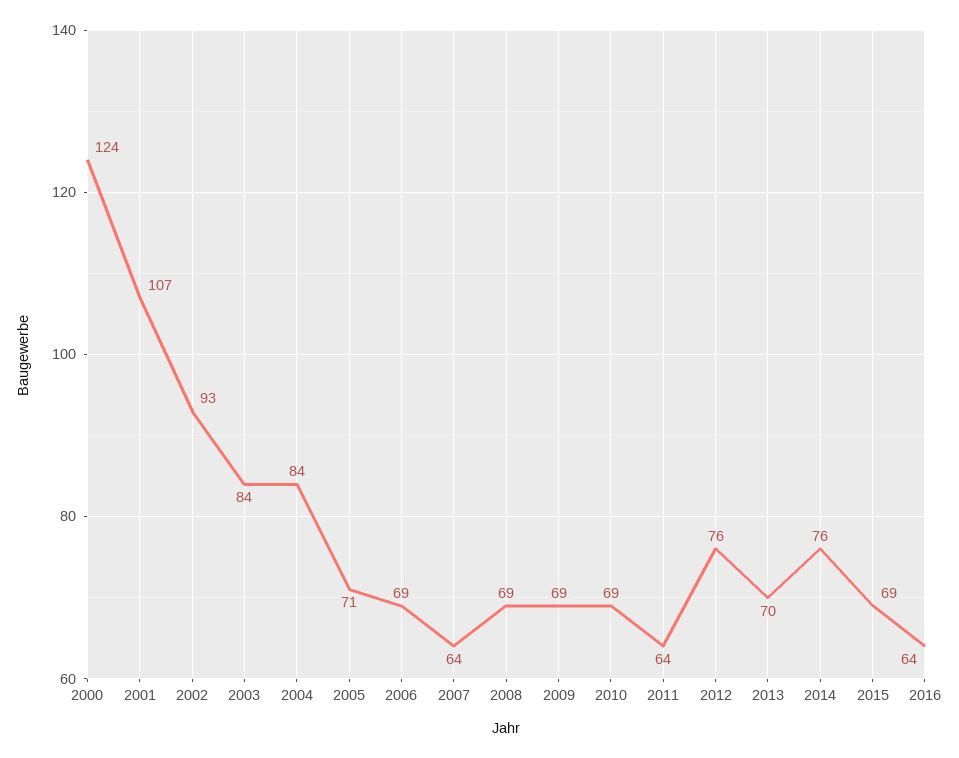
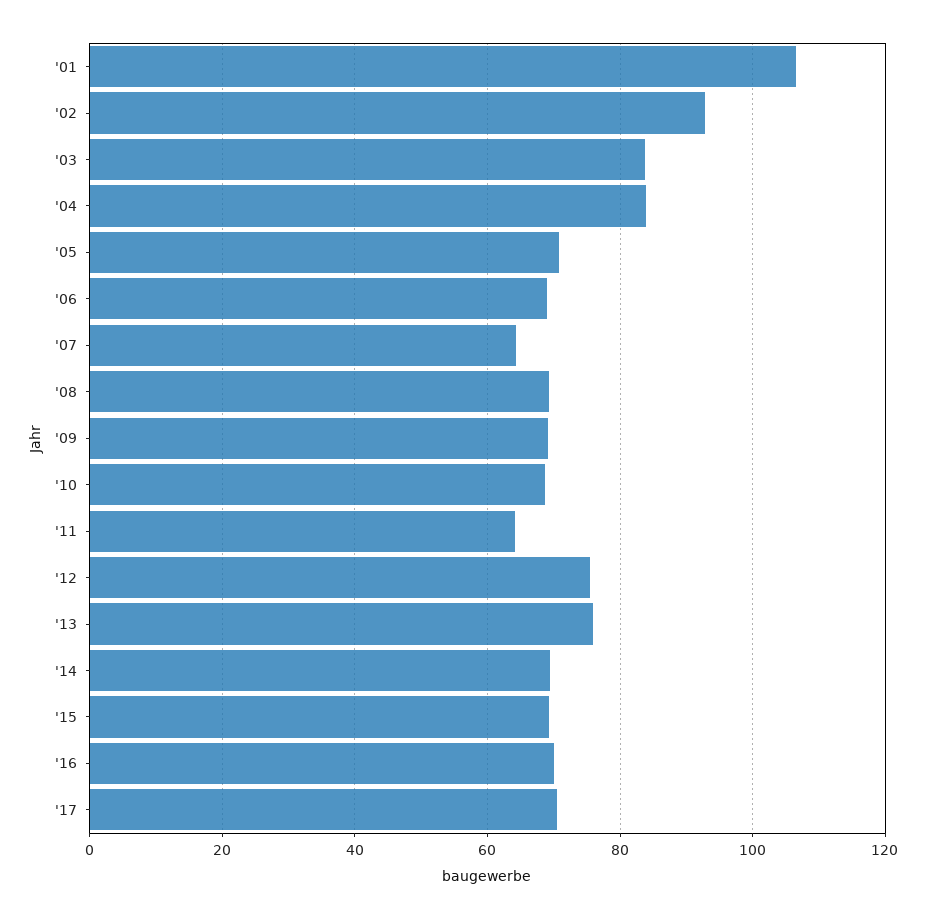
2000: 124 -> none
2013: 70 -> 76
2014: 76 -> 70
2016: 64 -> 70
'17: none -> 70

